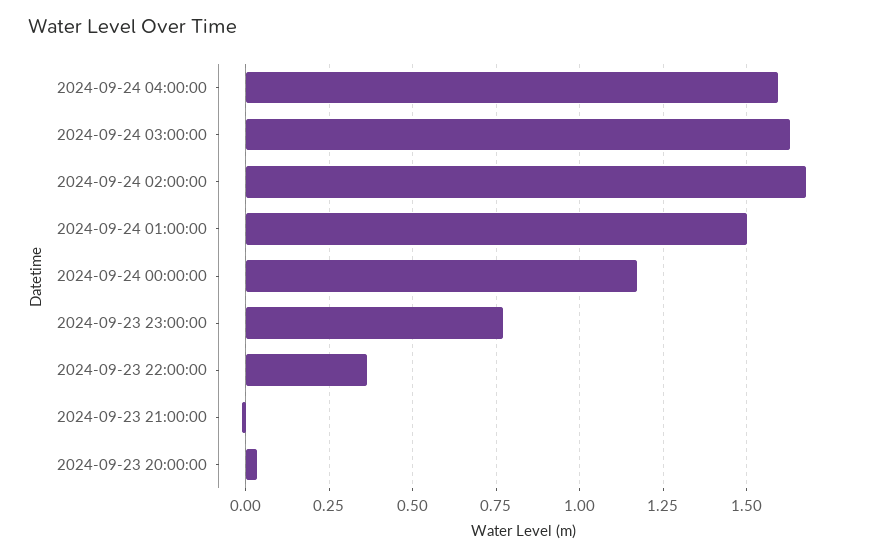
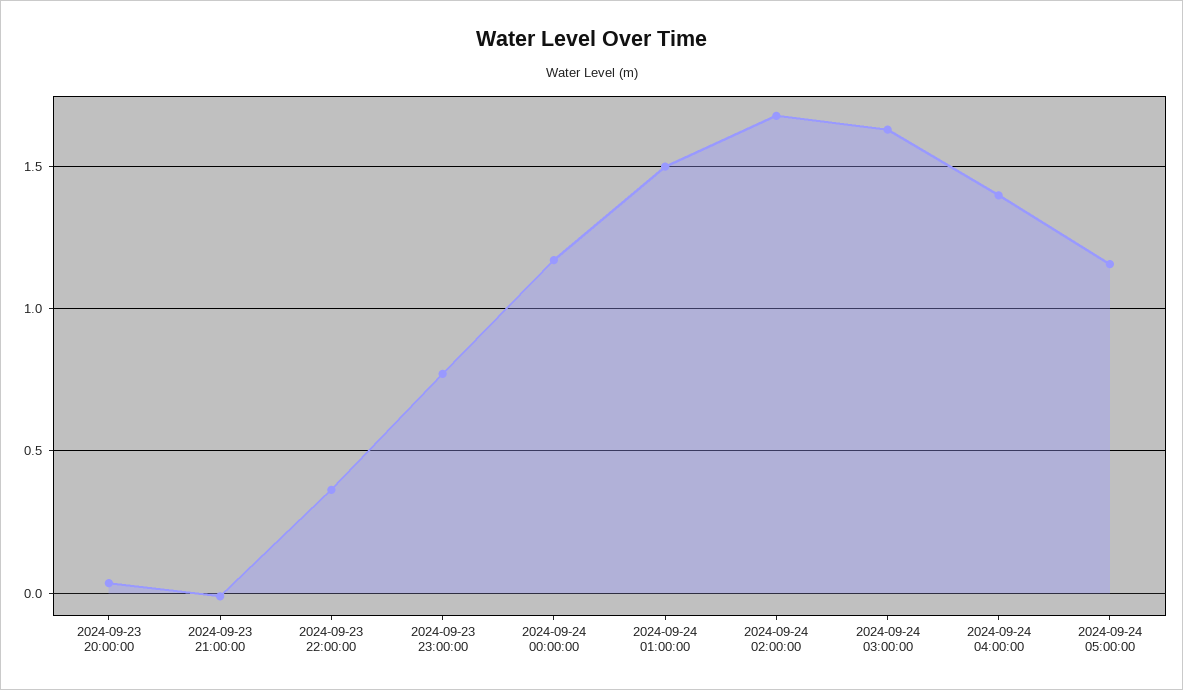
2024-09-24 04:00:00: 1.6 -> 1.4
2024-09-24 05:00:00: none -> 1.15

